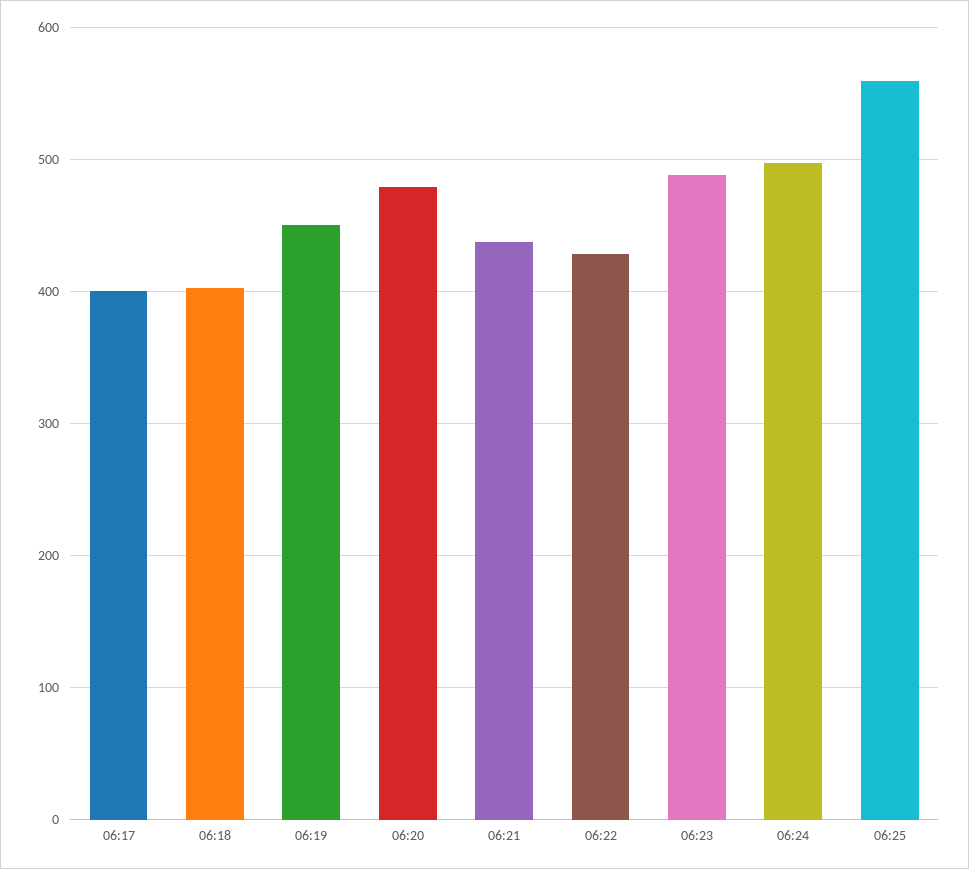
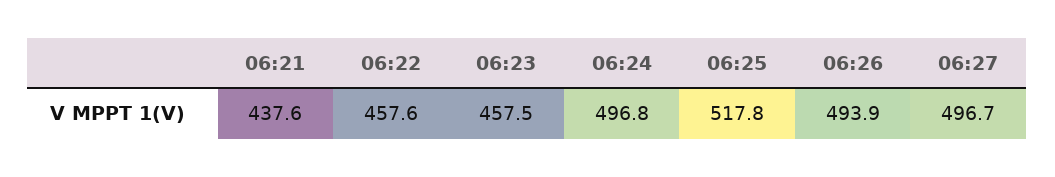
06:17: 400 -> none
06:18: 400 -> none
06:19: 450 -> none
06:20: 480 -> none
06:22: 430 -> 457.6
06:23: 490 -> 457.5
06:25: 560 -> 517.8
06:26: none -> 493.9
06:27: none -> 496.7

